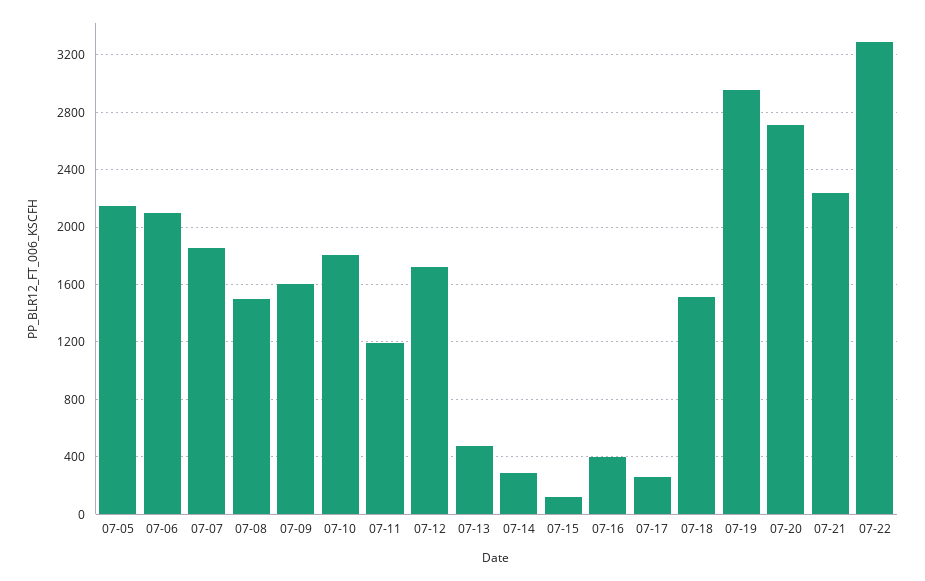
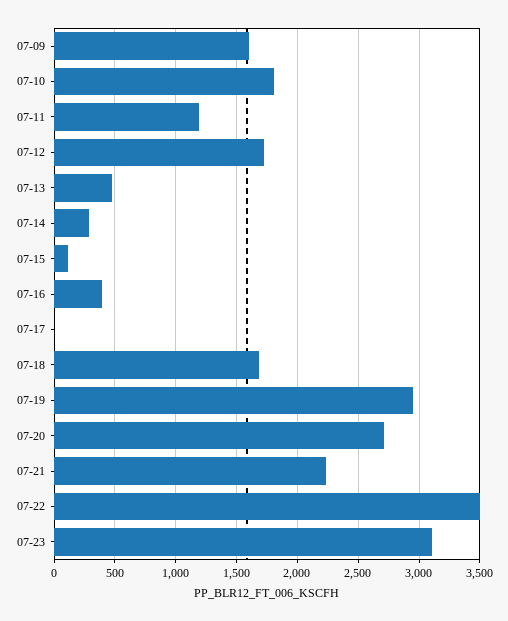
07-05: 2150 -> none
07-06: 2100 -> none
07-07: 1850 -> none
07-08: 1500 -> none
07-17: 250 -> 0
07-18: 1500 -> 1700
07-22: 3300 -> 3500
07-23: none -> 3100

